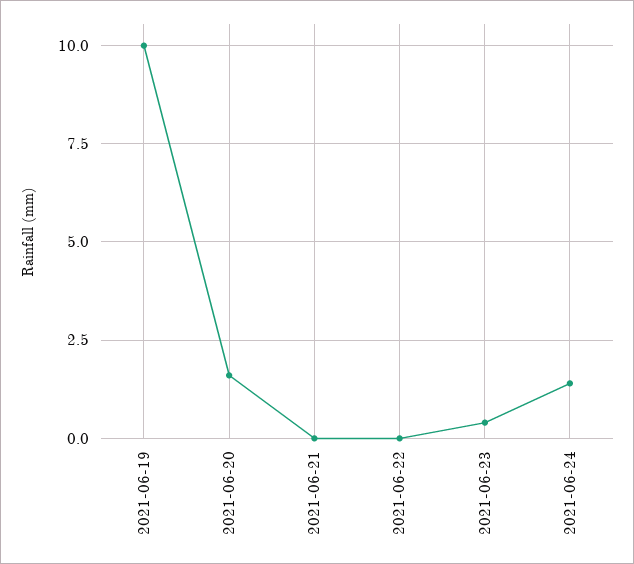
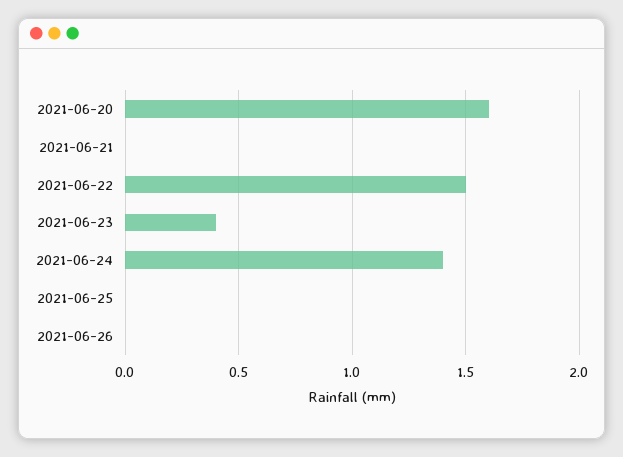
2021-06-19: 10 -> none
2021-06-22: 0 -> 1.5
2021-06-25: none -> 0
2021-06-26: none -> 0

